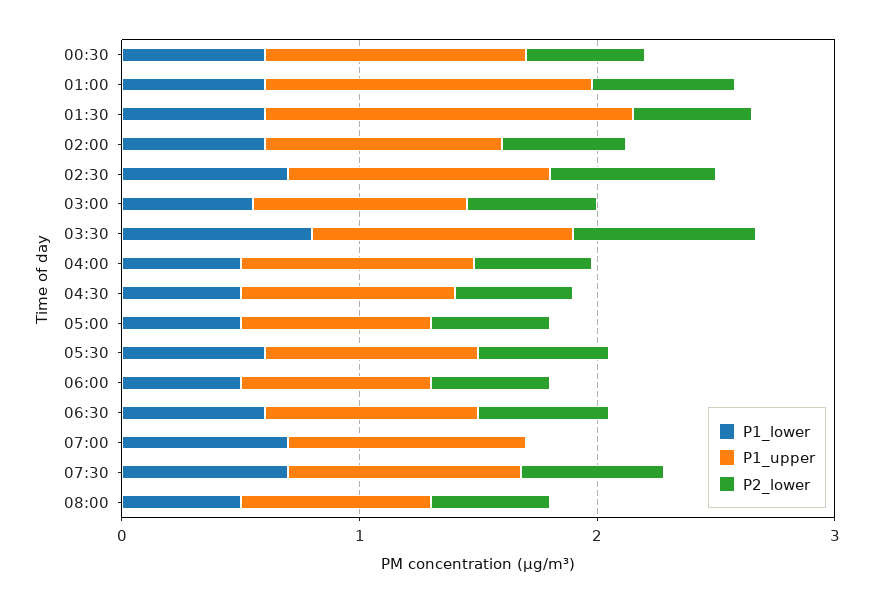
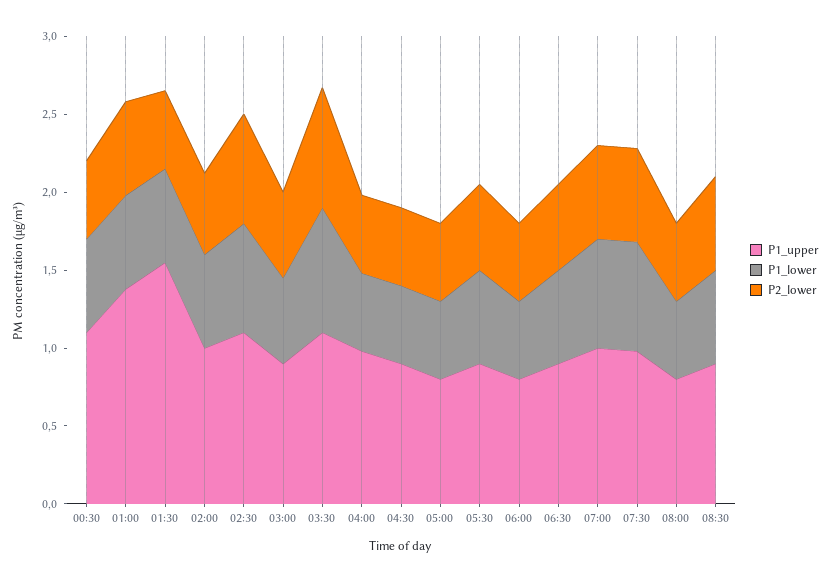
P2_lower, 07:00: 0 -> 0.6
P1_upper, 08:30: none -> 0.9
P1_lower, 08:30: none -> 0.6
P2_lower, 08:30: none -> 0.6

